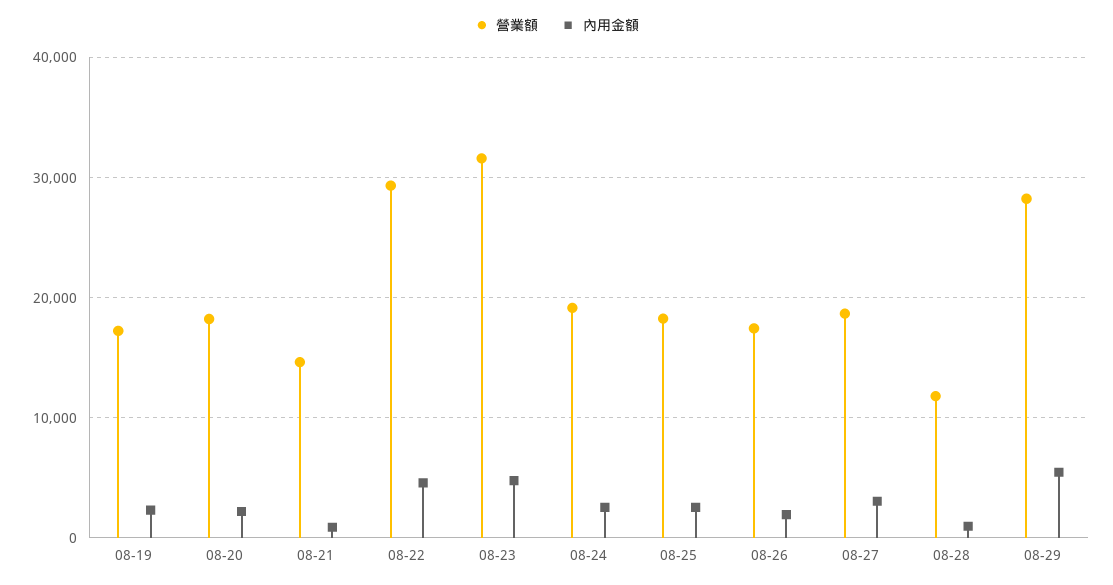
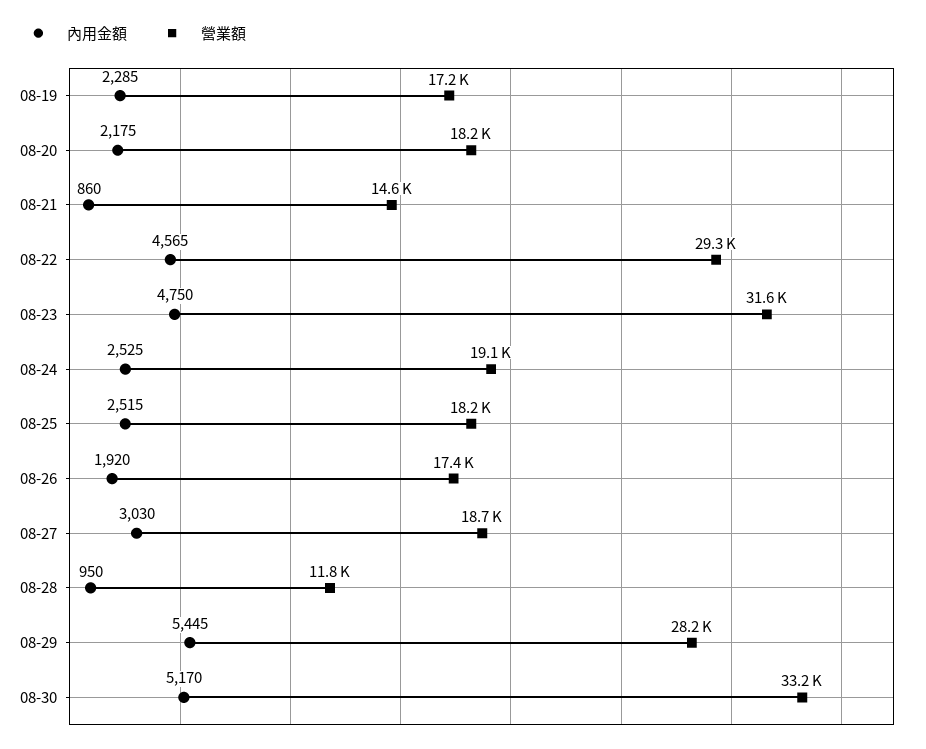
內用金額, 08-30: none -> 5170
營業額, 08-30: none -> 33200

